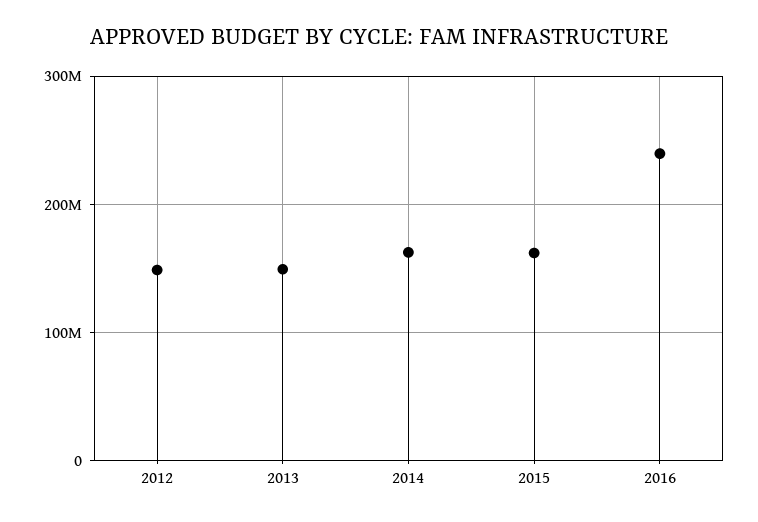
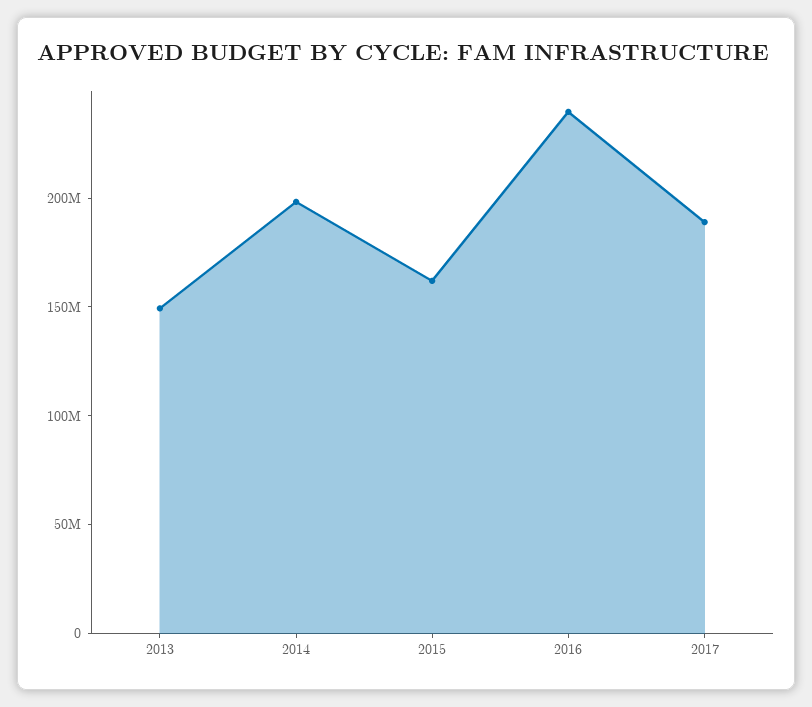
2012: 150000000 -> none
2014: 160000000 -> 200000000
2017: none -> 190000000

